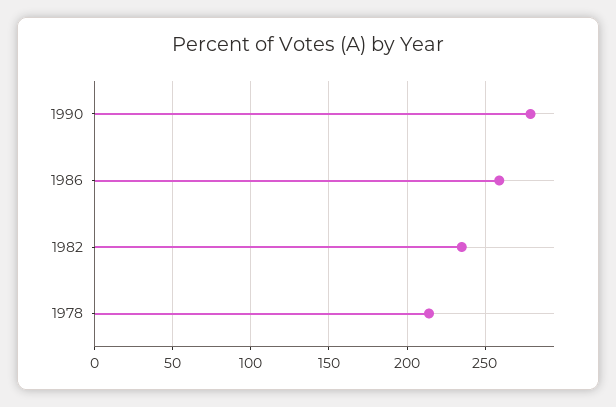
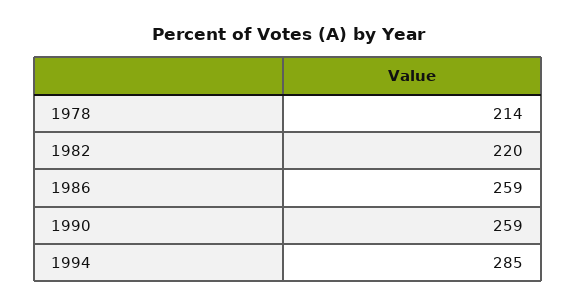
1990: 280 -> 259
1982: 235 -> 220
1994: none -> 285

